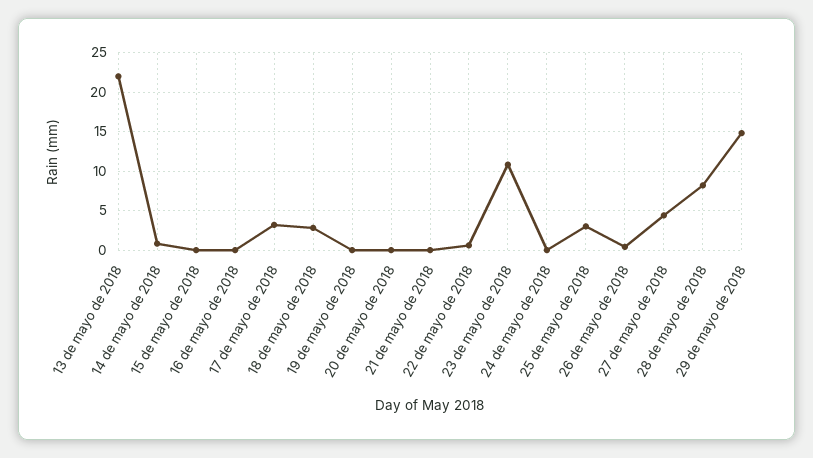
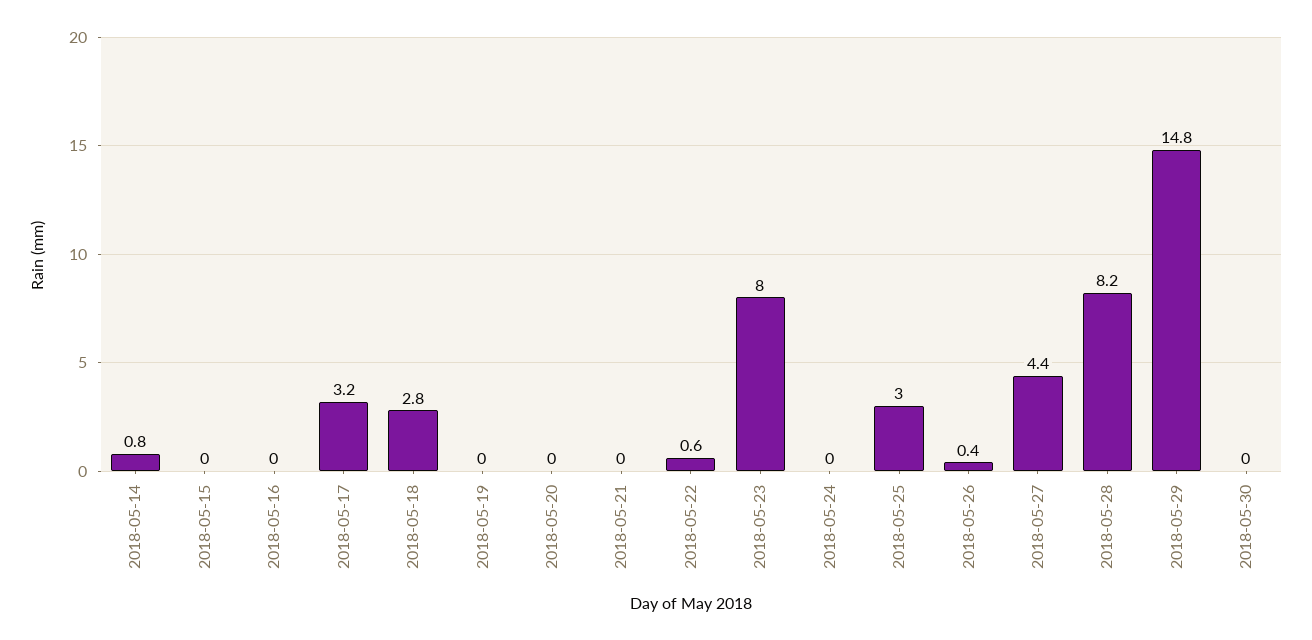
13 de mayo de 2018: 22 -> none
23 de mayo de 2018: 11 -> 8
2018-05-30: none -> 0

